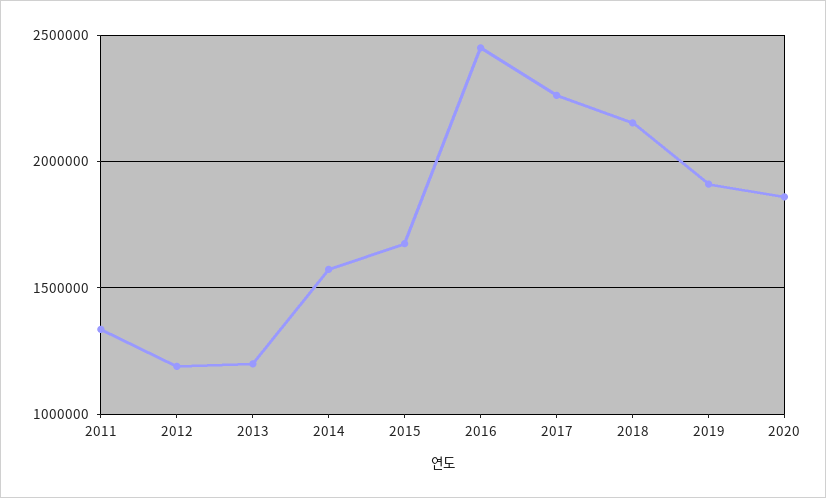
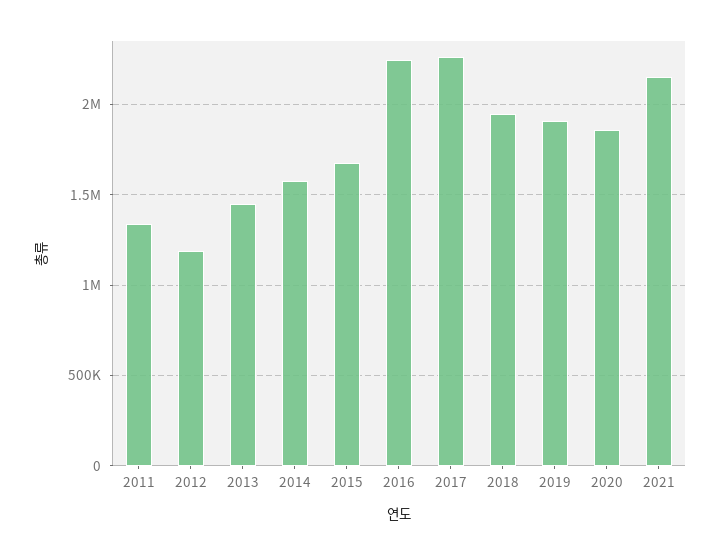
2013: 1200000 -> 1450000
2016: 2450000 -> 2250000
2018: 2150000 -> 1950000
2021: none -> 2150000

